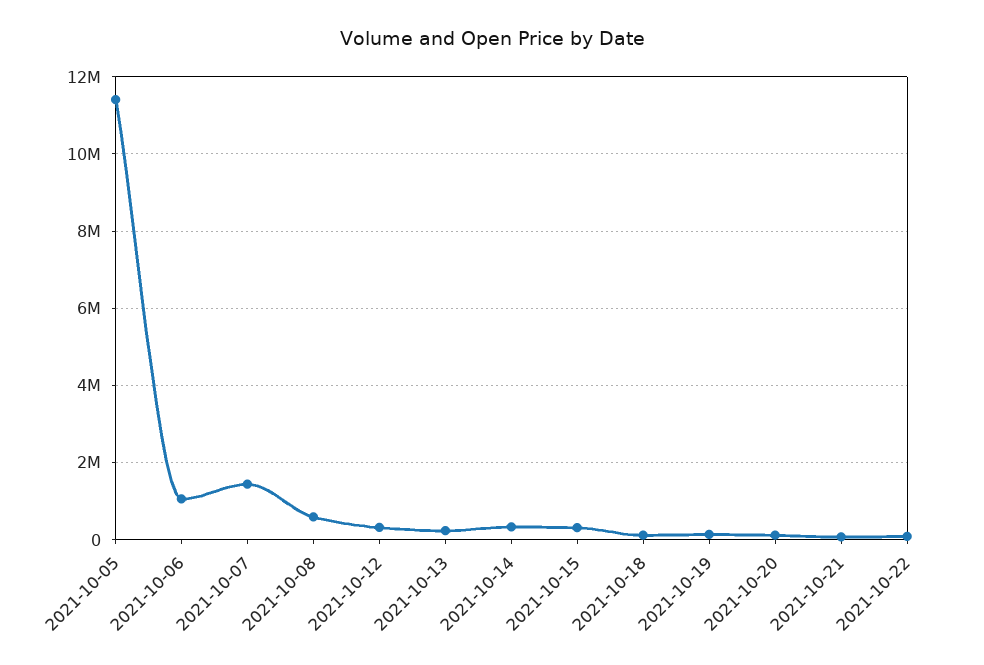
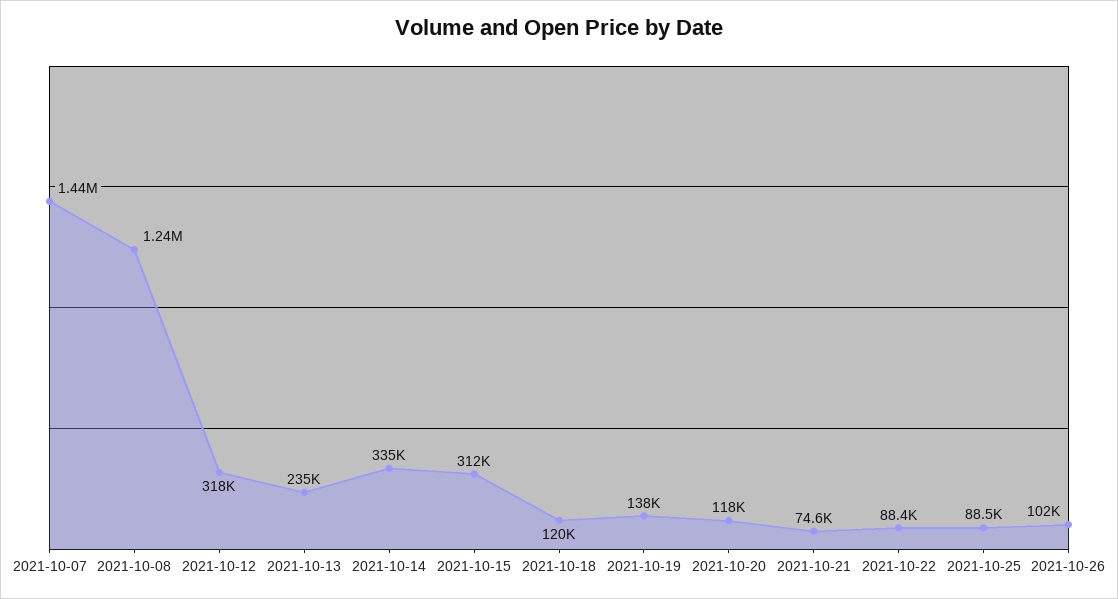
2021-10-05: 11400000 -> none
2021-10-06: 1000000 -> none
2021-10-08: 600000 -> 1240000
2021-10-25: none -> 88500
2021-10-26: none -> 102000

